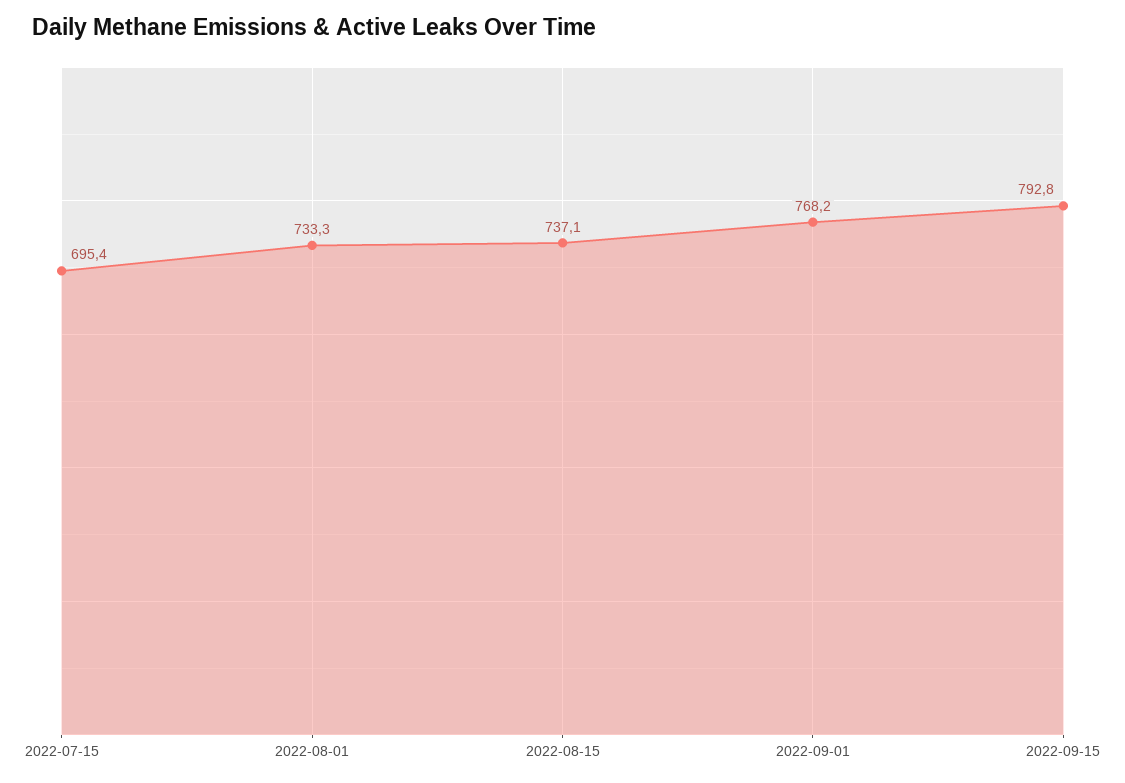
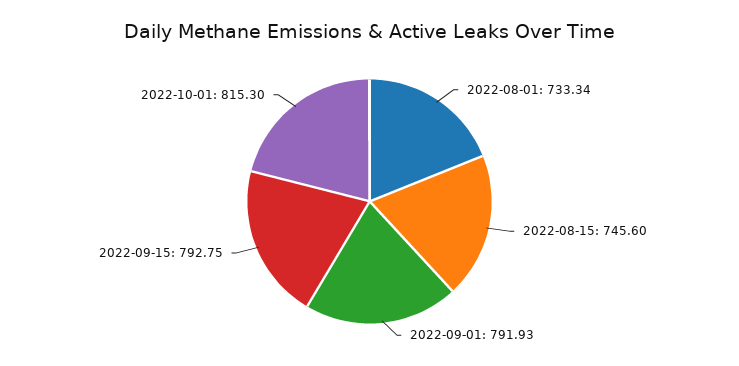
2022-07-15: 695.4 -> none
2022-08-15: 737.1 -> 745.6
2022-09-01: 768.2 -> 791.93
2022-10-01: none -> 815.3

